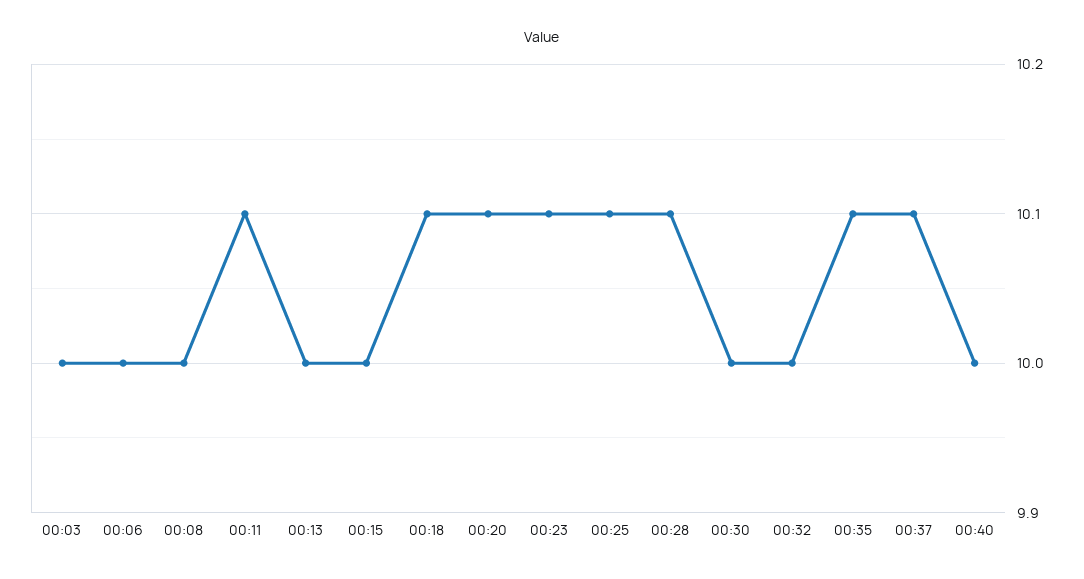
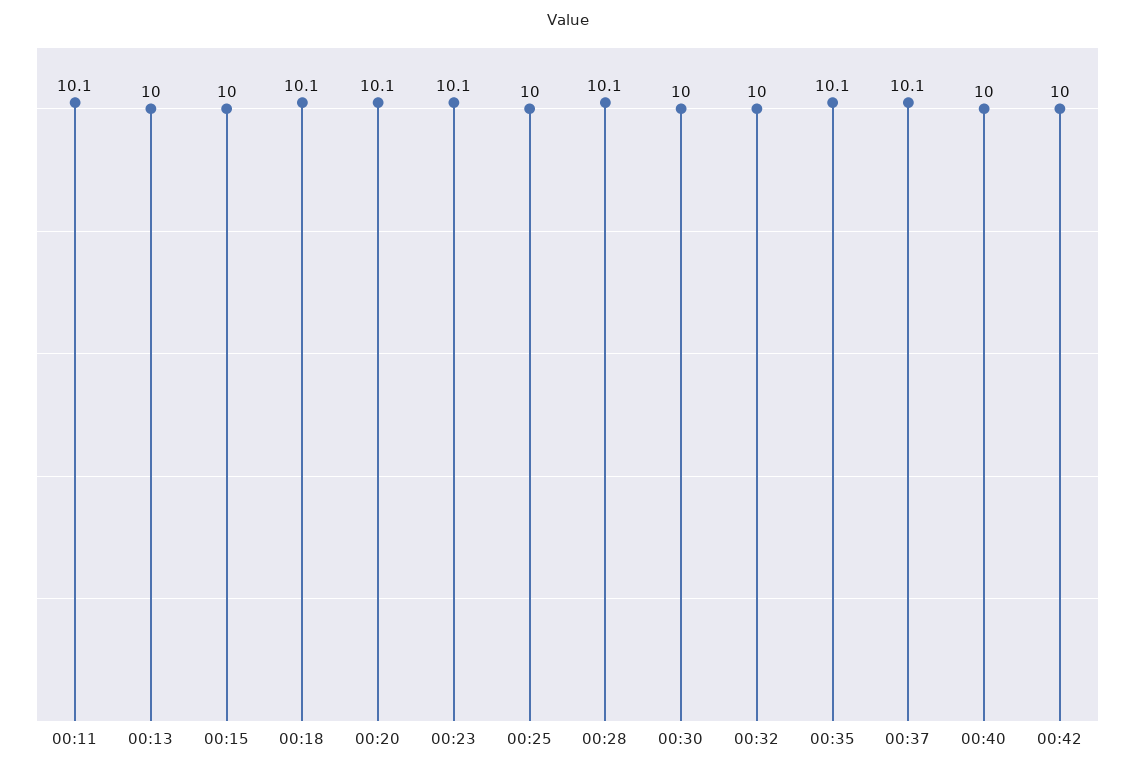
00:03: 10 -> none
00:06: 10 -> none
00:08: 10 -> none
00:25: 10.1 -> 10
00:42: none -> 10

